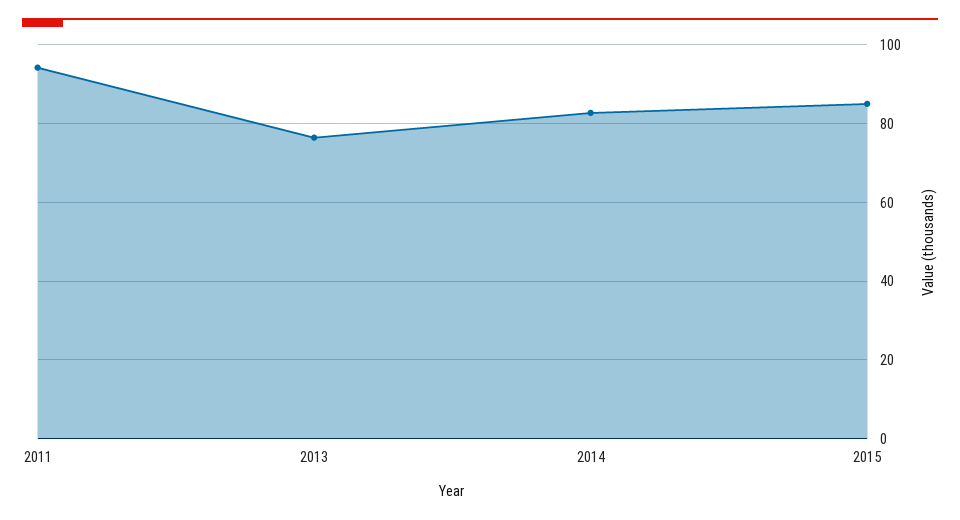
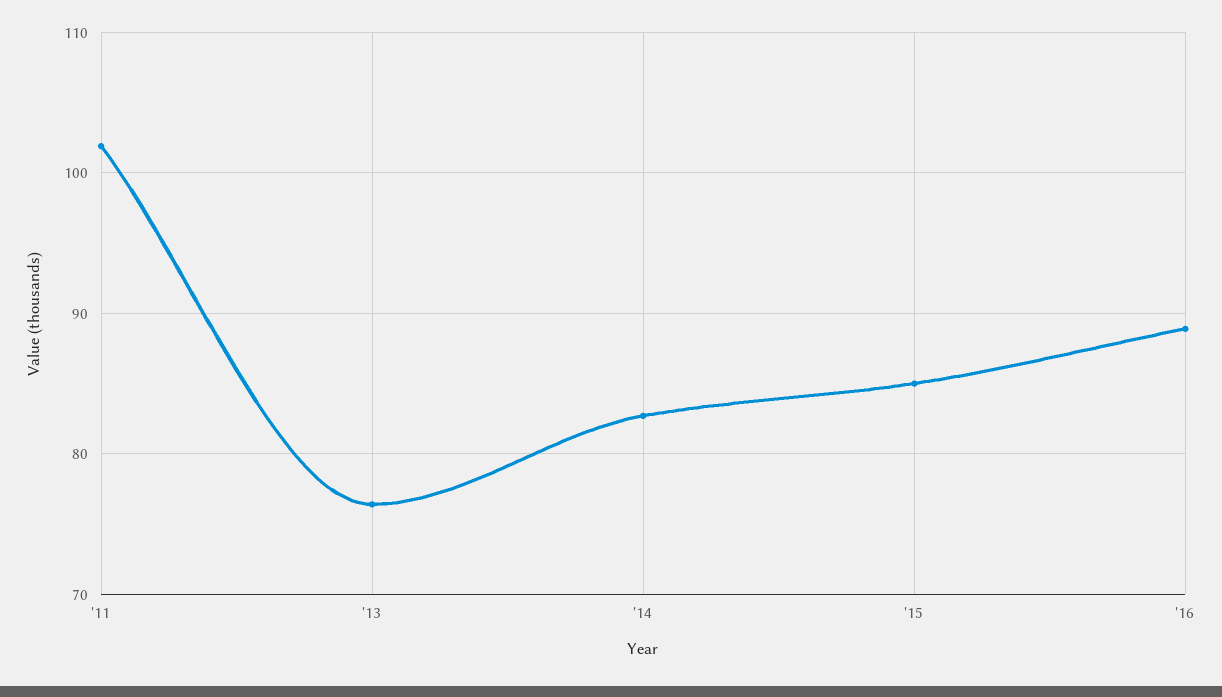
2011: 94 -> 102
'16: none -> 89

